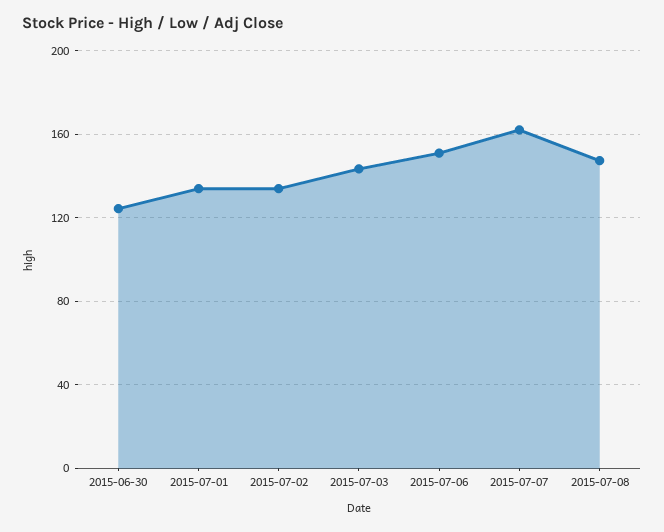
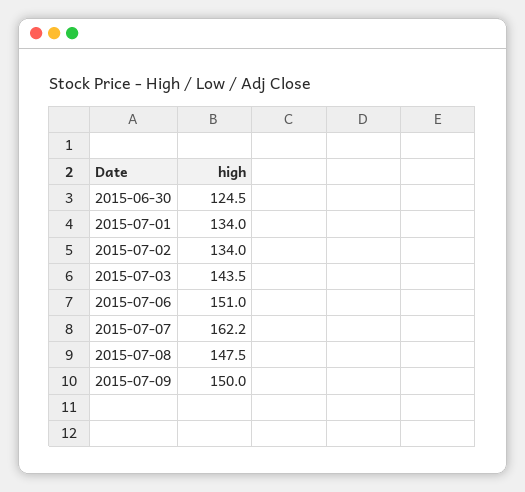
2015-07-09: none -> 150

